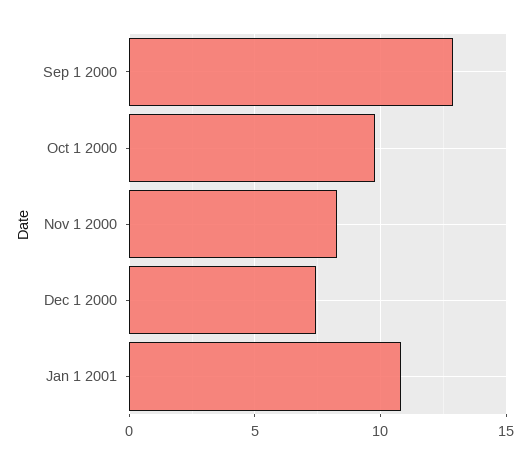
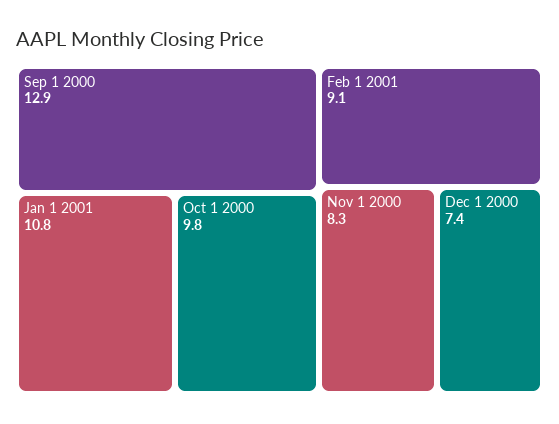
Feb 1 2001: none -> 9.1

